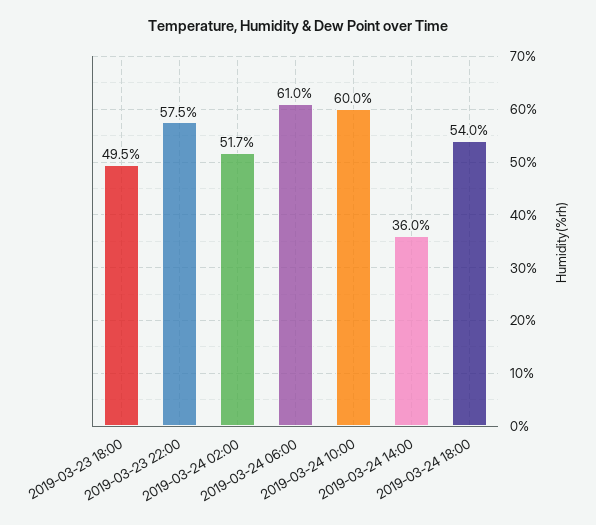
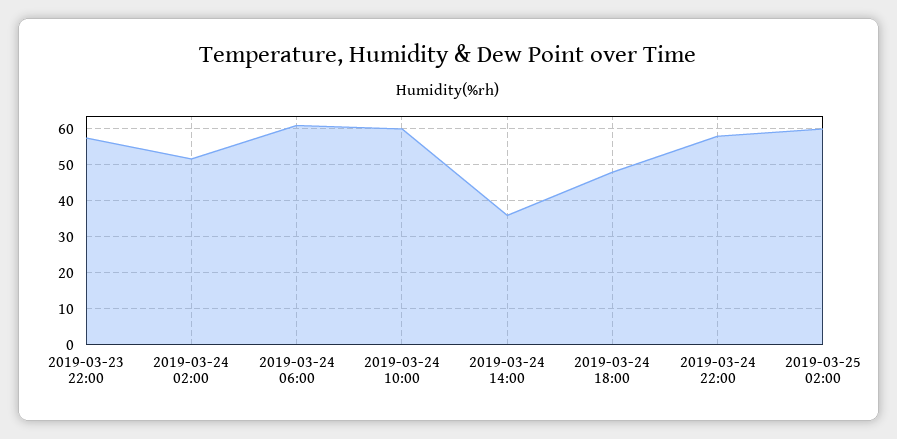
2019-03-23 18:00: 49.5 -> none
2019-03-24 18:00: 54 -> 48
2019-03-24 22:00: none -> 58
2019-03-25 02:00: none -> 60

